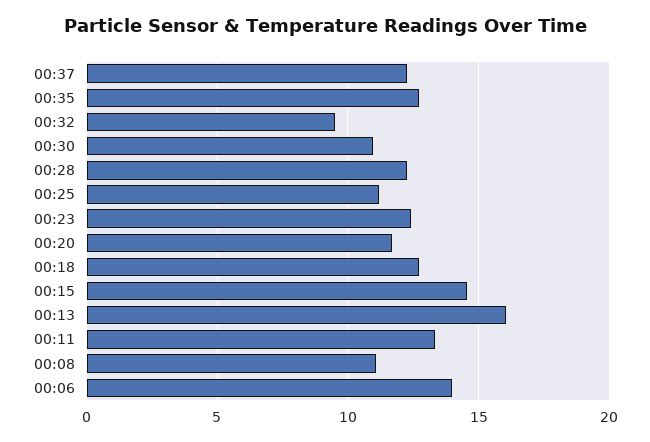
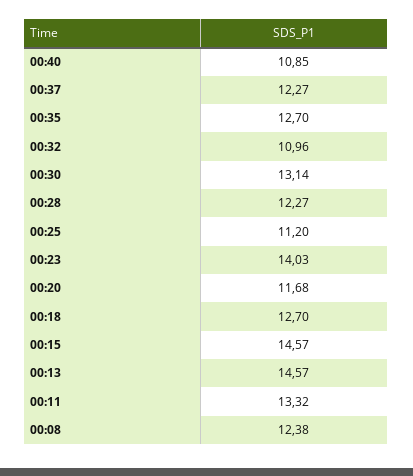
00:32: 9.5 -> 10.96
00:30: 11 -> 13.14
00:23: 12.5 -> 14.03
00:13: 16 -> 14.57
00:08: 11 -> 12.38
00:06: 14 -> none
00:40: none -> 10.85

